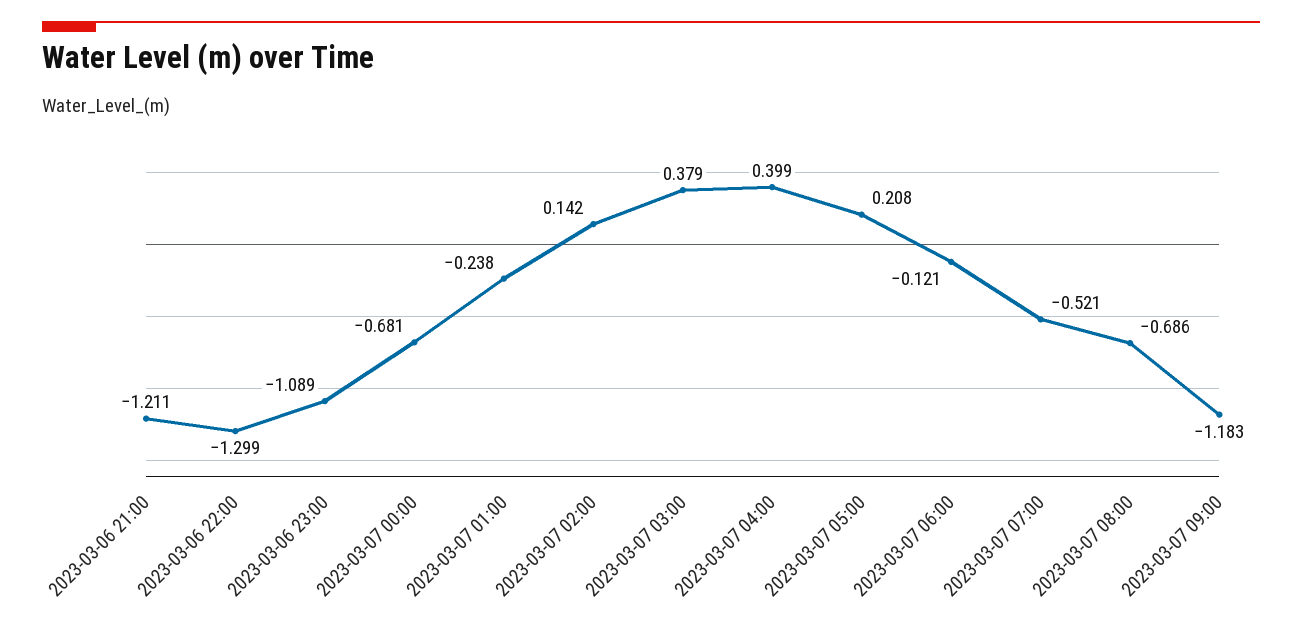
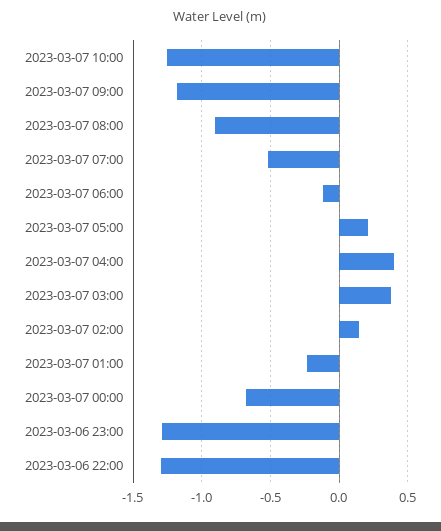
2023-03-06 21:00: -1.211 -> none
2023-03-06 23:00: -1.089 -> -1.3
2023-03-07 08:00: -0.686 -> -0.9
2023-03-07 10:00: none -> -1.25

